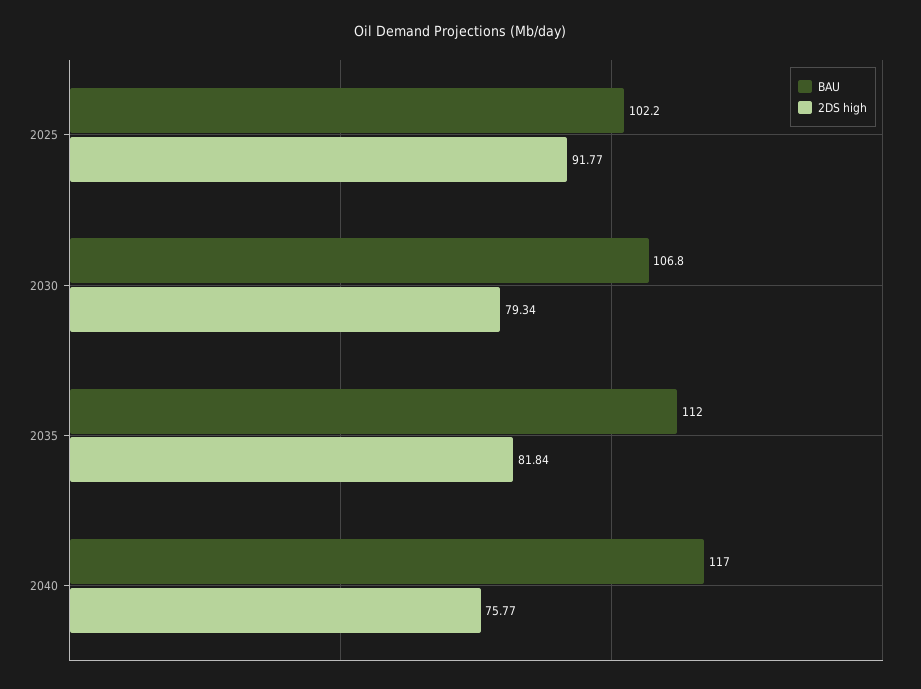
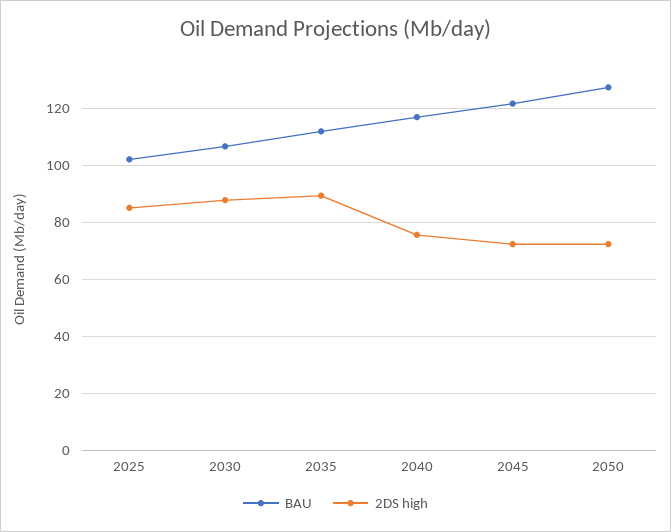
2DS high, 2025: 91.77 -> 85
2DS high, 2030: 79.34 -> 87.5
2DS high, 2035: 81.84 -> 90
BAU, 2045: none -> 122.5
2DS high, 2045: none -> 72.5
BAU, 2050: none -> 127.5
2DS high, 2050: none -> 72.5

